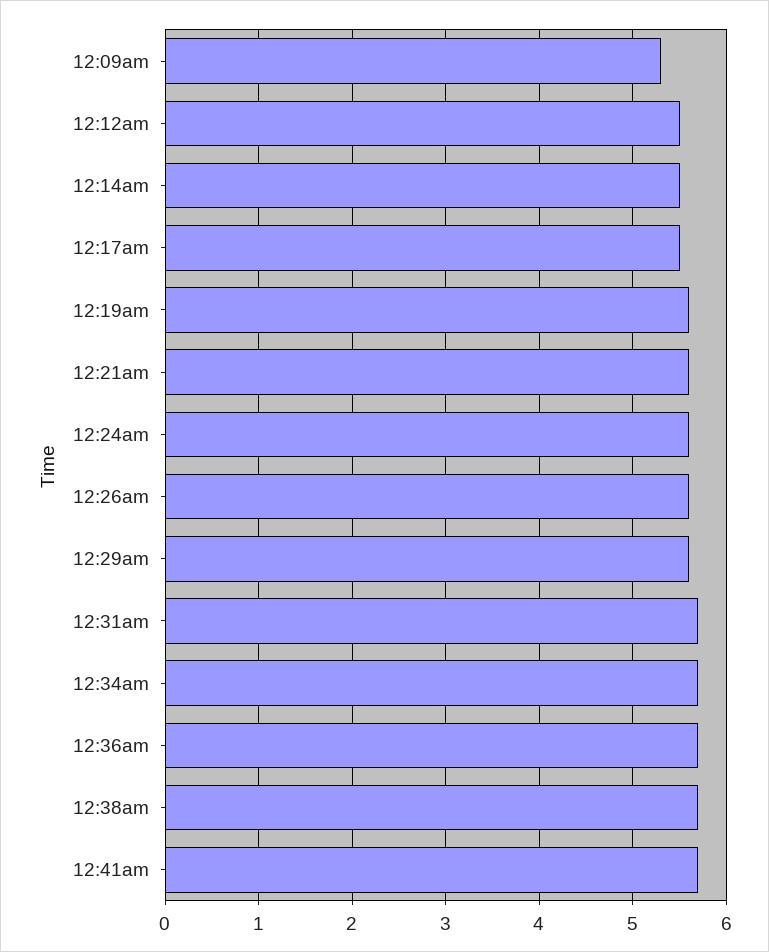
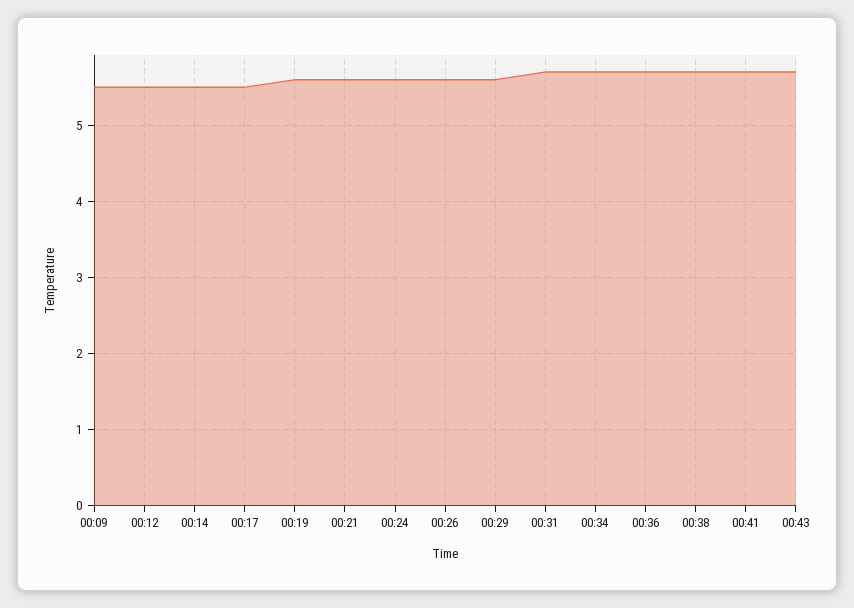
12:09am: 5.3 -> 5.5
00:43: none -> 5.7

